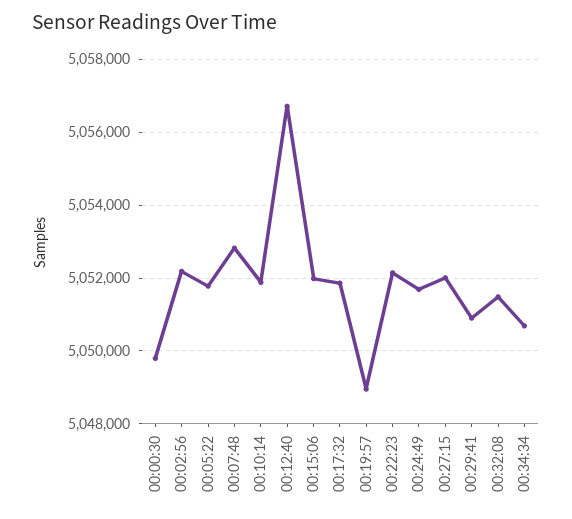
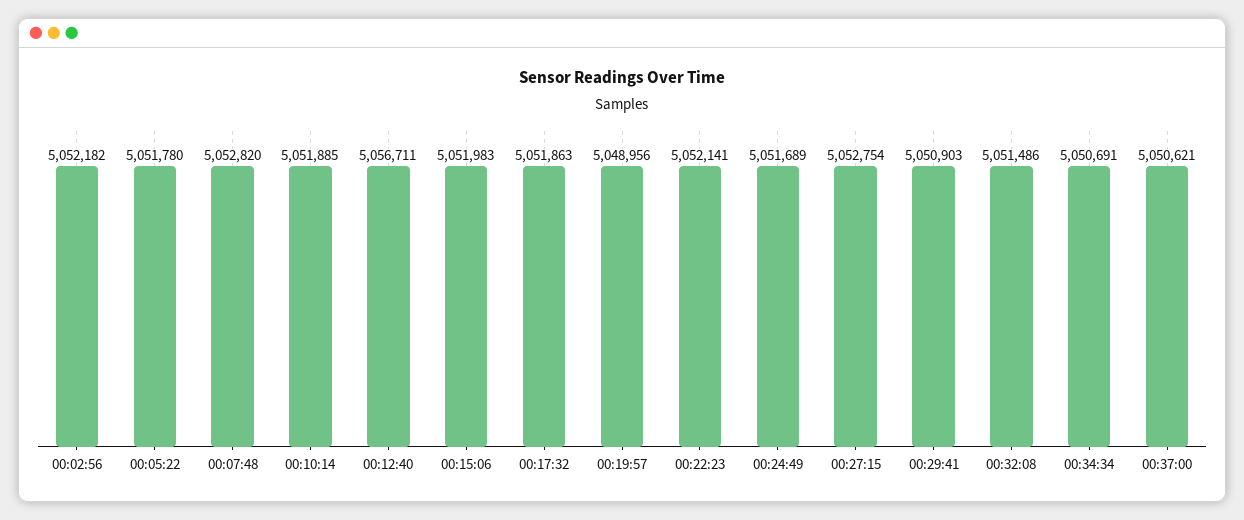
00:00:30: 5049800 -> none
00:27:15: 5052000 -> 5052754
00:37:00: none -> 5050621

